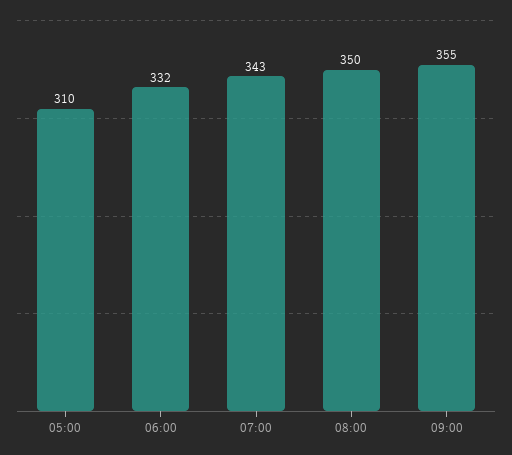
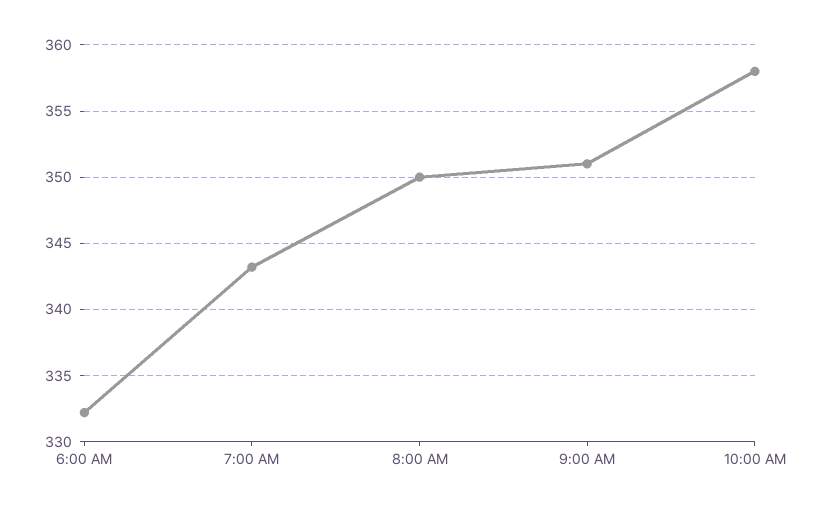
05:00: 310 -> none
09:00: 355 -> 351
10:00 AM: none -> 358

